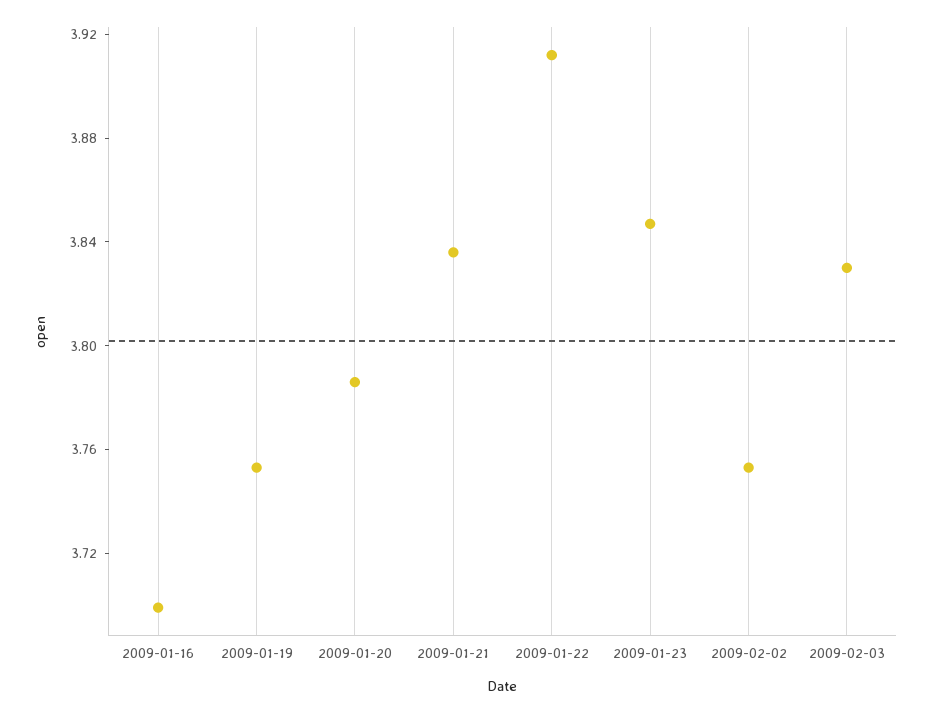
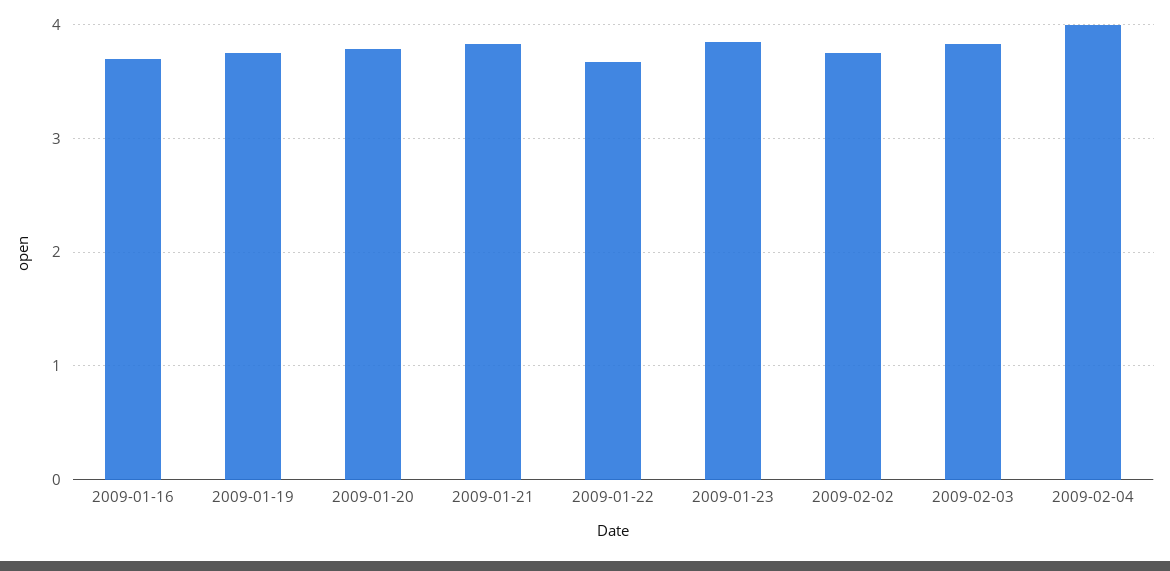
2009-01-22: 3.91 -> 3.7
2009-02-04: none -> 4

